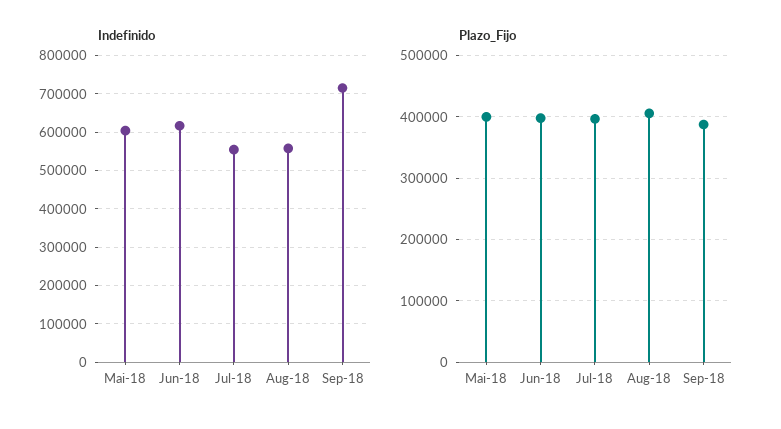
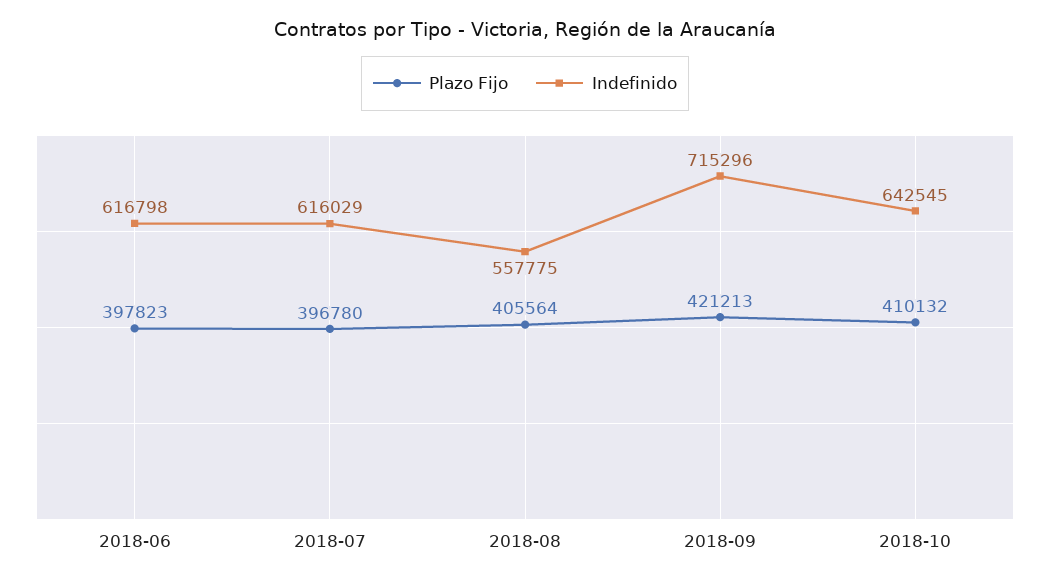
Indefinido, Mai-18: 600000 -> none
Indefinido, Jul-18: 560000 -> 616029
Plazo_Fijo, Mai-18: 400000 -> none
Plazo_Fijo, Sep-18: 390000 -> 421213
Plazo_Fijo, 2018-10: none -> 410132
Indefinido, 2018-10: none -> 642545

